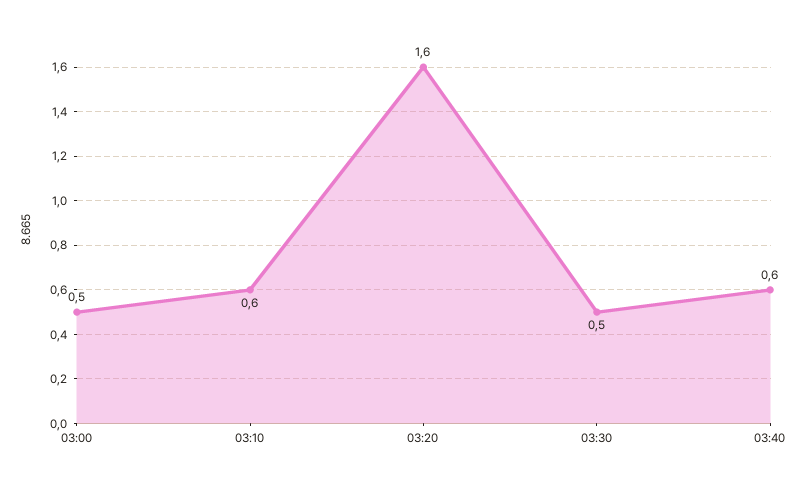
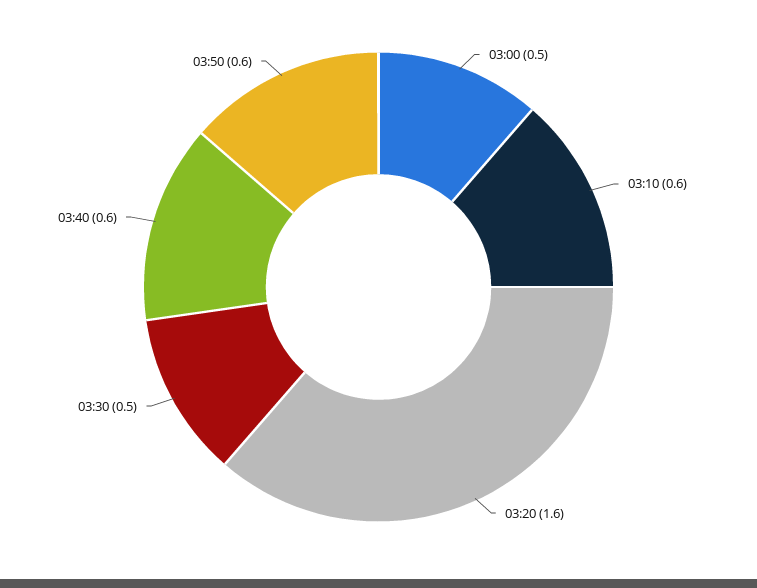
03:50: none -> 0.6

